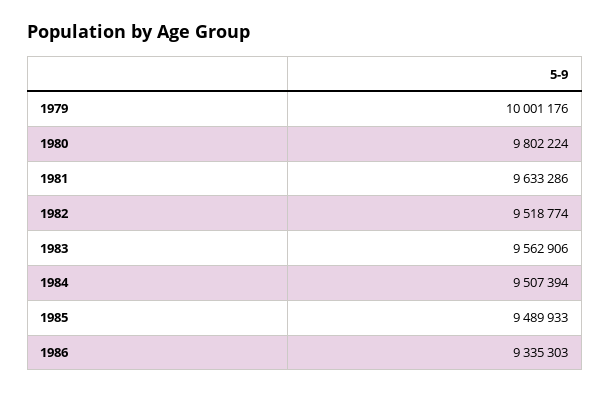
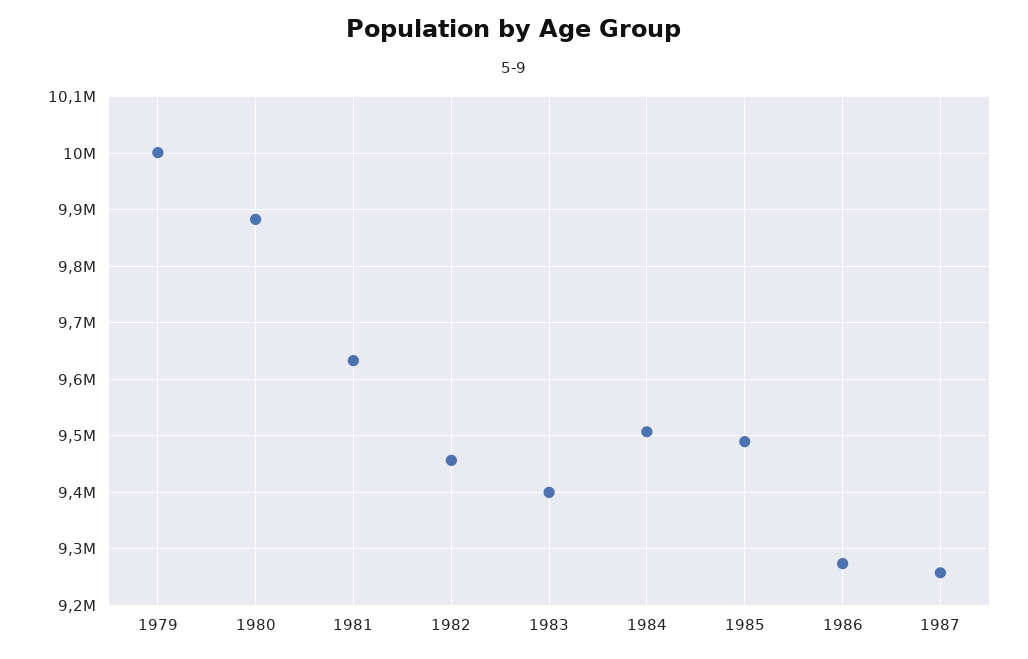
1980: 9802224 -> 9880000
1982: 9518774 -> 9460000
1983: 9562906 -> 9400000
1986: 9335303 -> 9280000
1987: none -> 9260000

